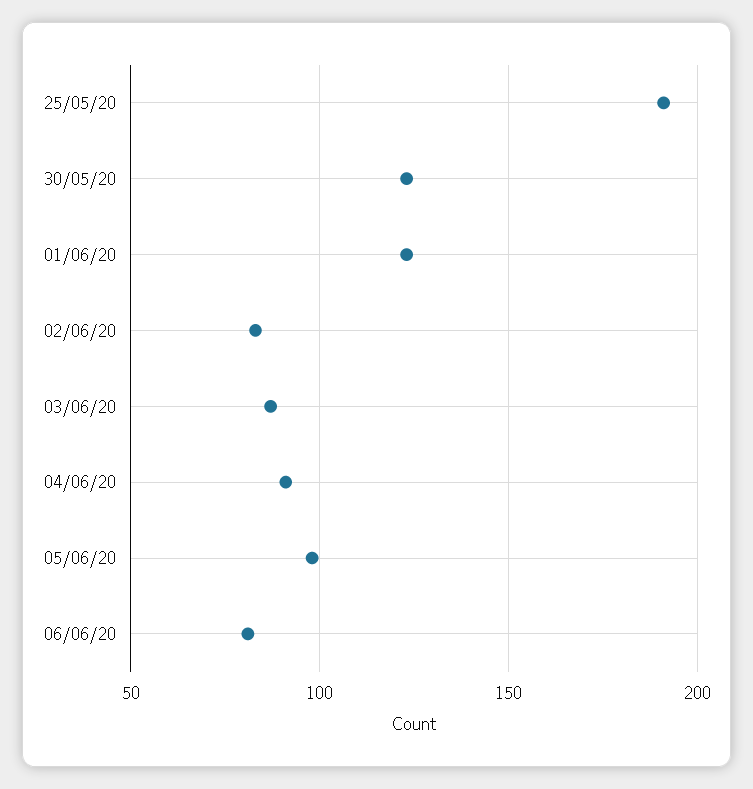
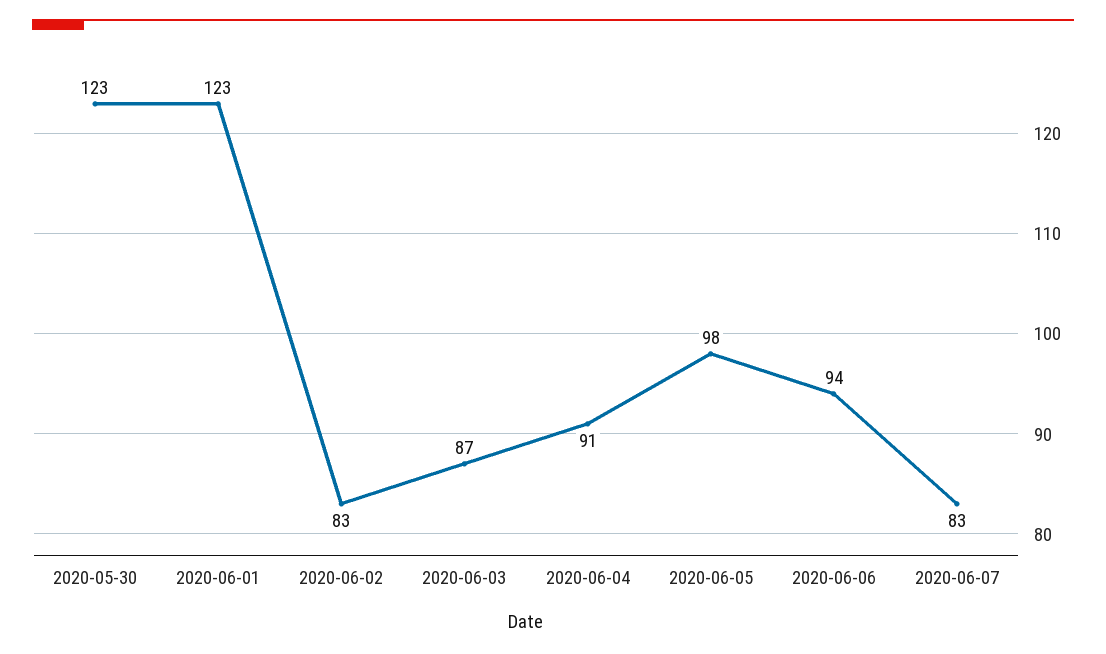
25/05/20: 190 -> none
06/06/20: 80 -> 94
2020-06-07: none -> 83

